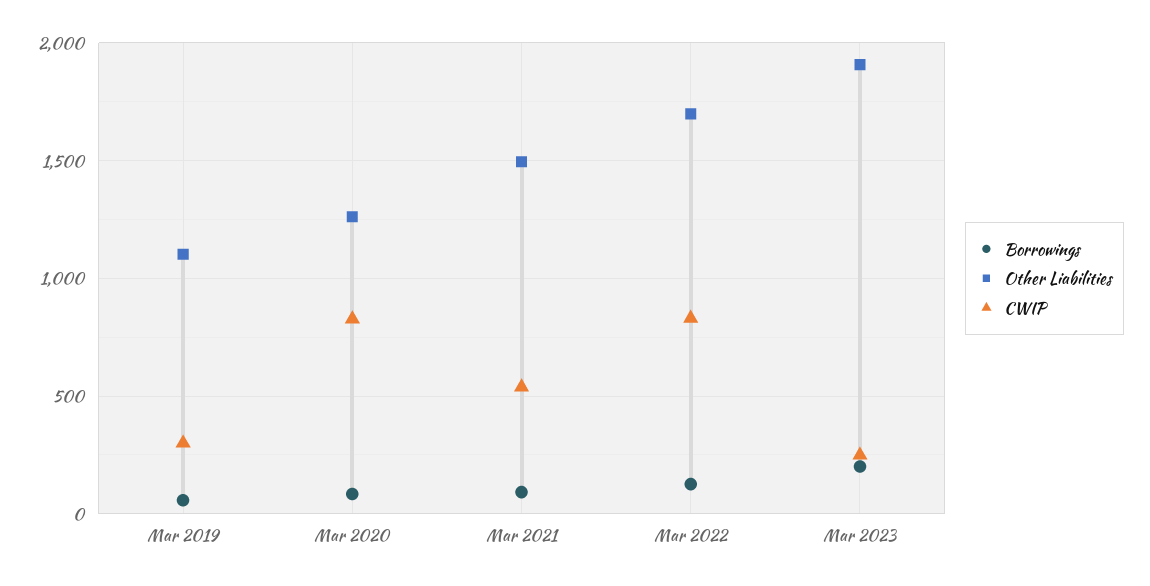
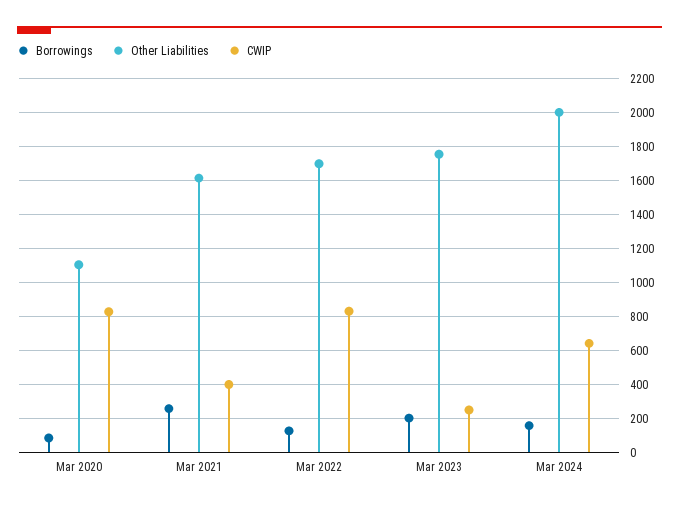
Borrowings, Mar 2019: 50 -> none
Other Liabilities, Mar 2019: 1100 -> none
CWIP, Mar 2019: 300 -> none
Other Liabilities, Mar 2020: 1250 -> 1100
Borrowings, Mar 2021: 100 -> 250
Other Liabilities, Mar 2021: 1500 -> 1600
CWIP, Mar 2021: 550 -> 400
Other Liabilities, Mar 2023: 1900 -> 1750
Borrowings, Mar 2024: none -> 150
Other Liabilities, Mar 2024: none -> 2000
CWIP, Mar 2024: none -> 650

